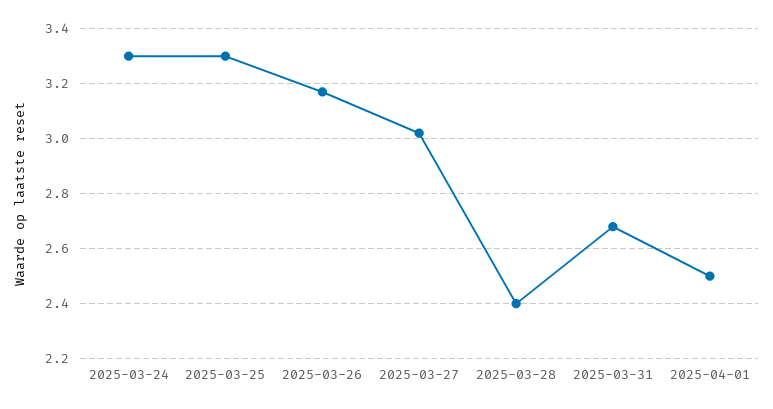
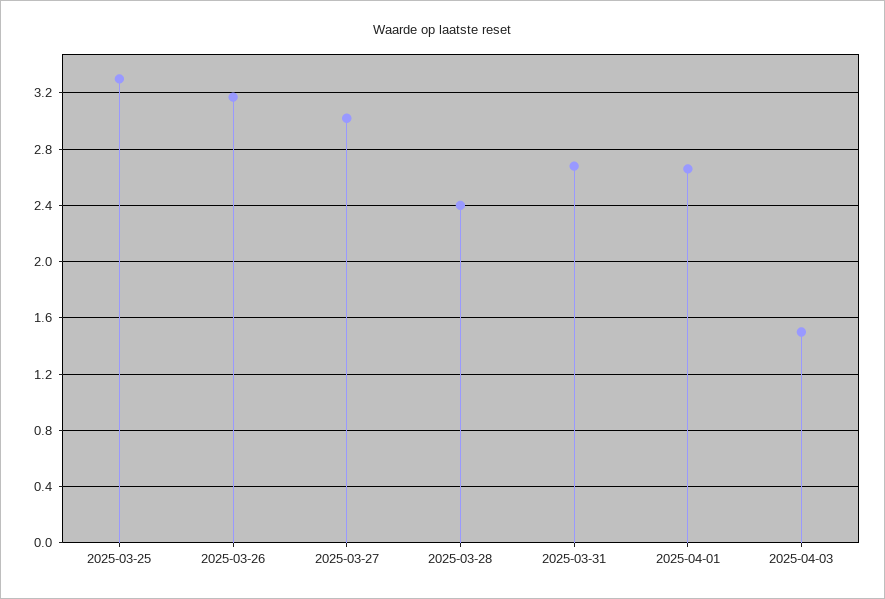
2025-03-24: 3.3 -> none
2025-04-01: 2.5 -> 2.65
2025-04-03: none -> 1.5

